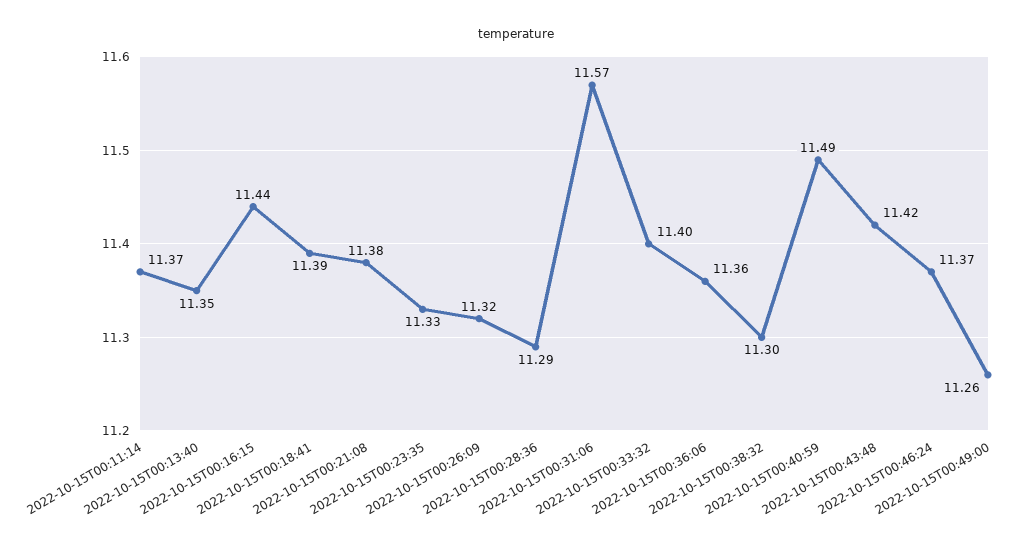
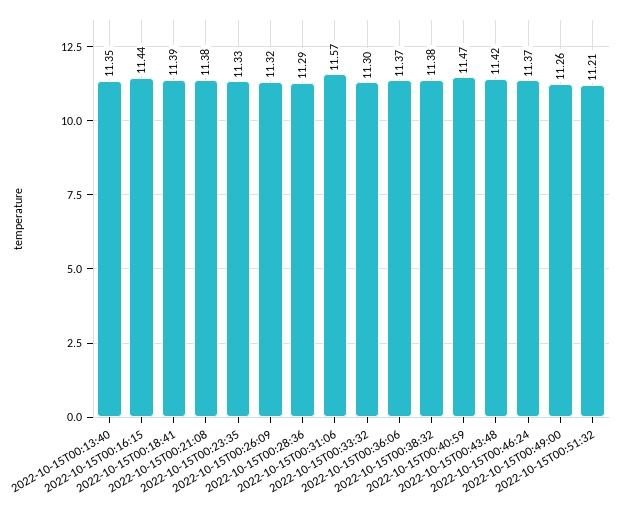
2022-10-15T00:11:14: 11.37 -> none
2022-10-15T00:33:32: 11.4 -> 11.3
2022-10-15T00:36:06: 11.36 -> 11.37
2022-10-15T00:38:32: 11.3 -> 11.38
2022-10-15T00:40:59: 11.49 -> 11.47
2022-10-15T00:51:32: none -> 11.21

